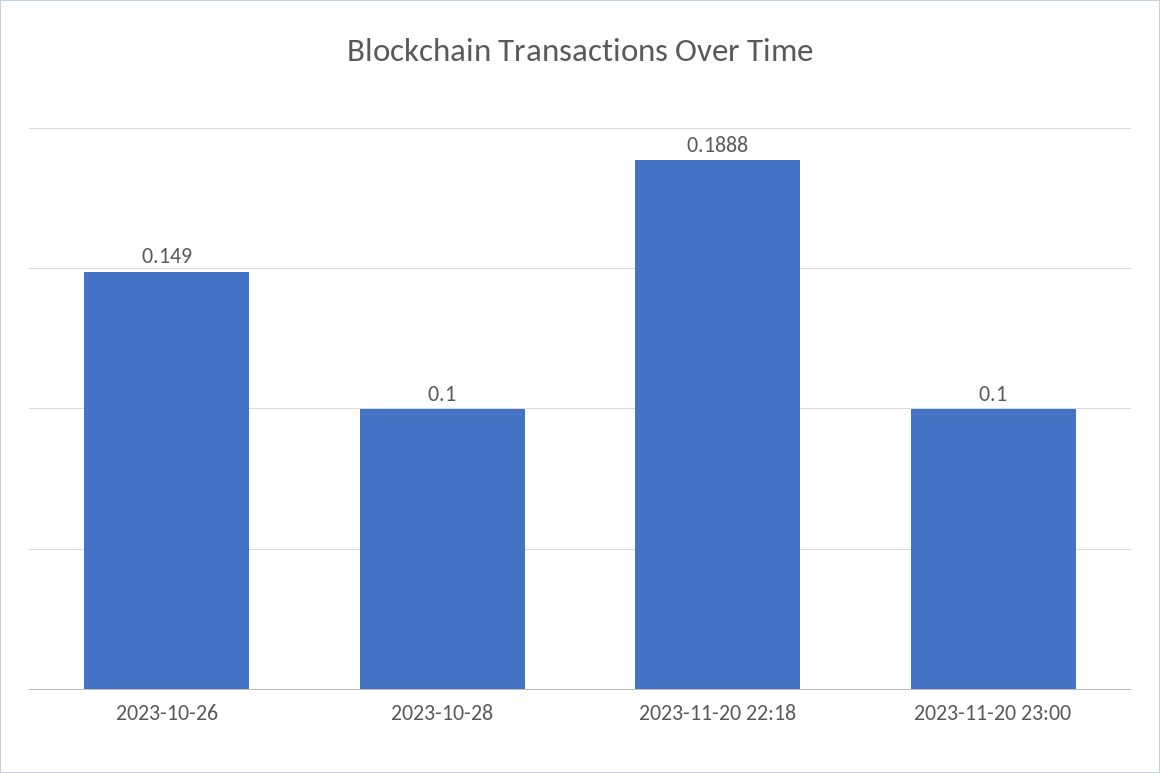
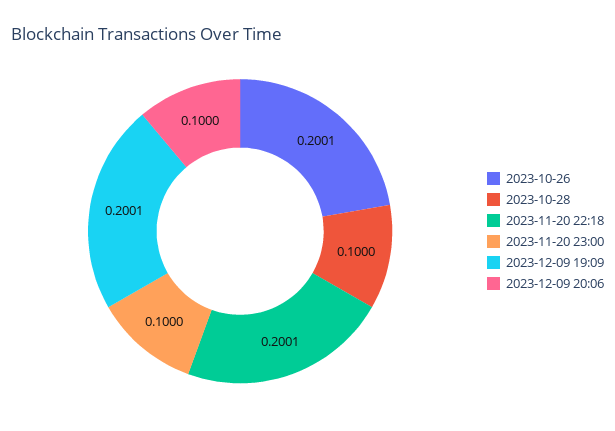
2023-10-26: 0.149 -> 0.2001
2023-11-20 22:18: 0.1888 -> 0.2001
2023-12-09 19:09: none -> 0.2001
2023-12-09 20:06: none -> 0.1

